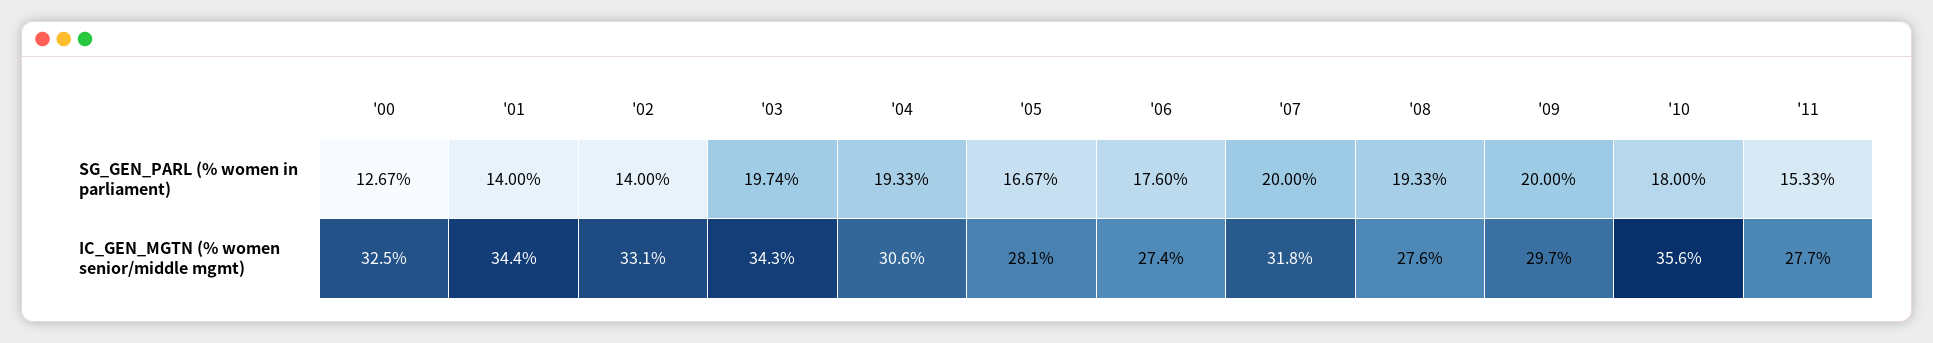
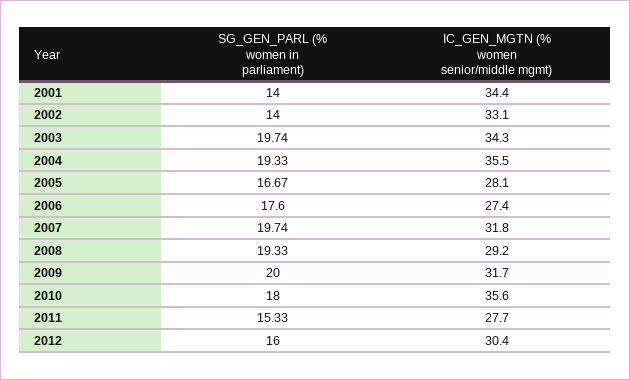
'00, SG_GEN_PARL (% women in parliament): 12.67 -> none
'07, SG_GEN_PARL (% women in parliament): 20 -> 19.74
'00, IC_GEN_MGTN (% women senior/middle mgmt): 32.5 -> none
'04, IC_GEN_MGTN (% women senior/middle mgmt): 30.6 -> 35.5
'08, IC_GEN_MGTN (% women senior/middle mgmt): 27.6 -> 29.2
'09, IC_GEN_MGTN (% women senior/middle mgmt): 29.7 -> 31.7
2012, SG_GEN_PARL (% women in parliament): none -> 16
2012, IC_GEN_MGTN (% women senior/middle mgmt): none -> 30.4

